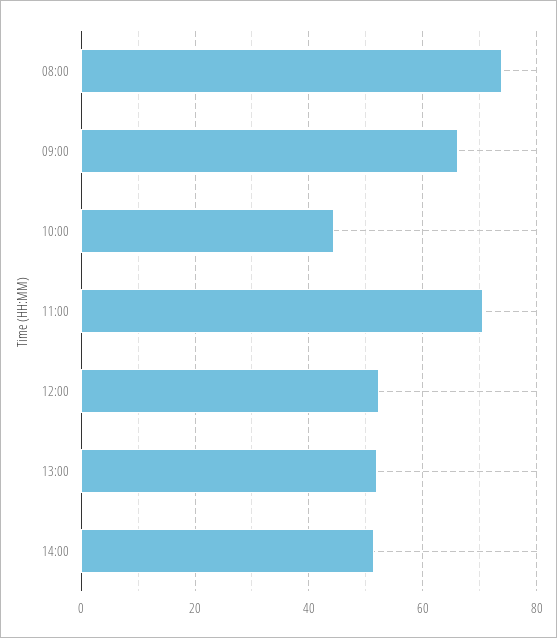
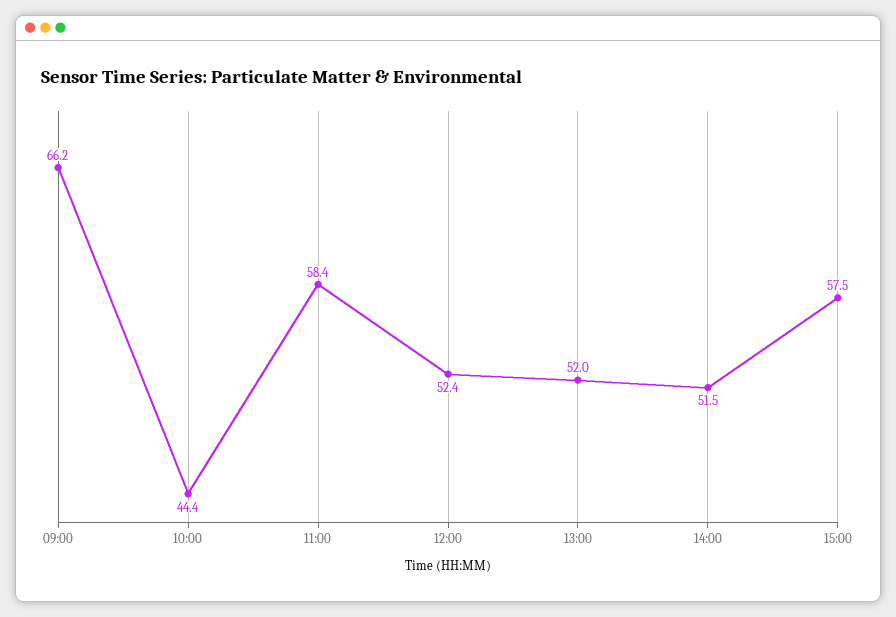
08:00: 74 -> none
11:00: 70 -> 58.4
15:00: none -> 57.5

